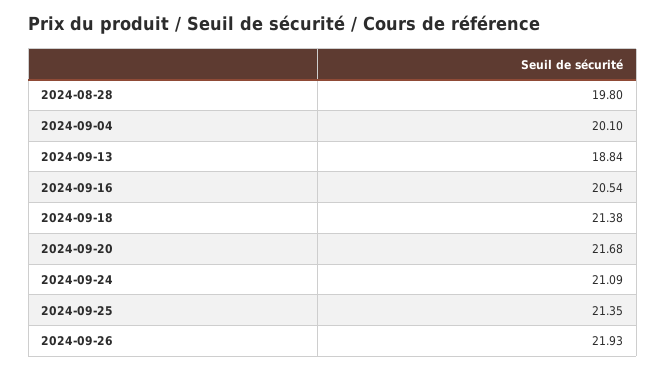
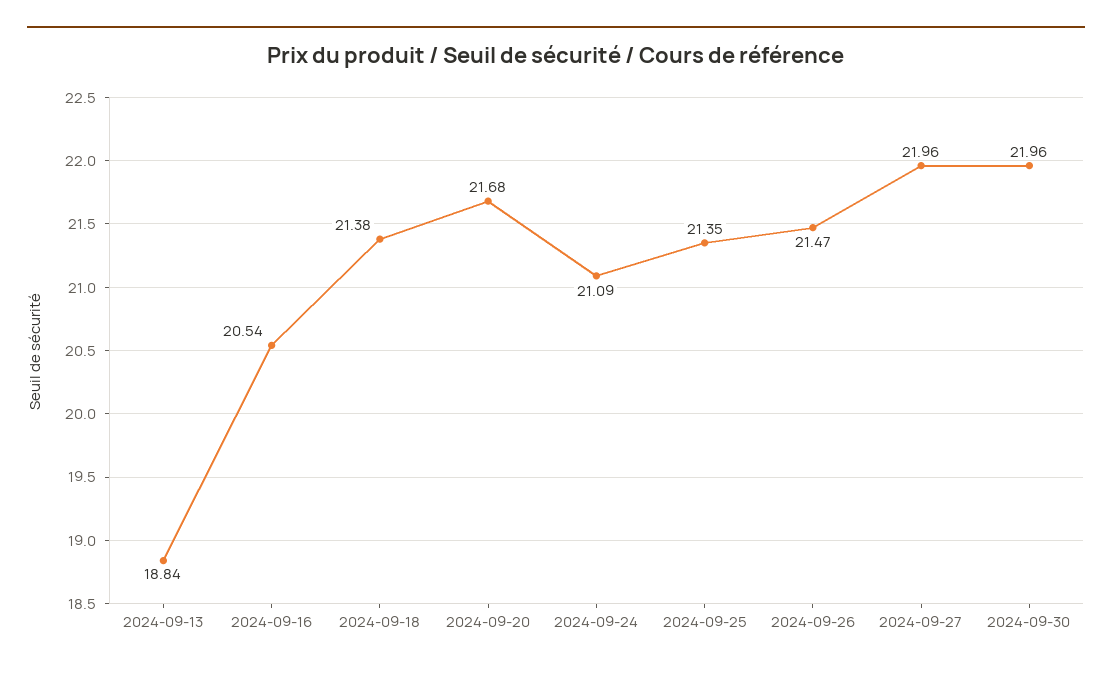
2024-08-28: 19.8 -> none
2024-09-04: 20.1 -> none
2024-09-26: 21.93 -> 21.47
2024-09-27: none -> 21.96
2024-09-30: none -> 21.96

